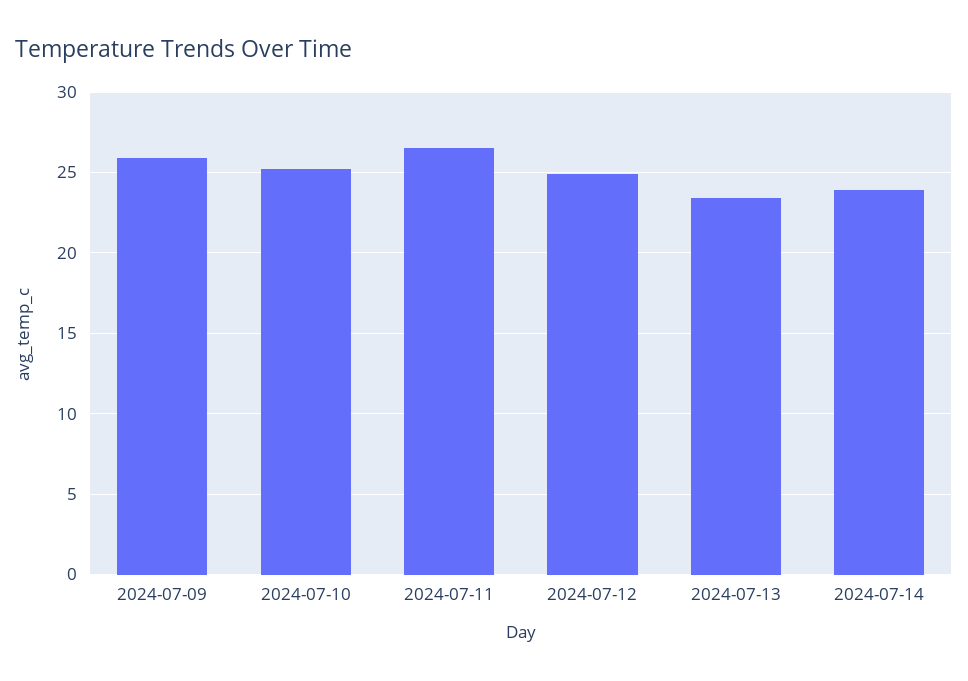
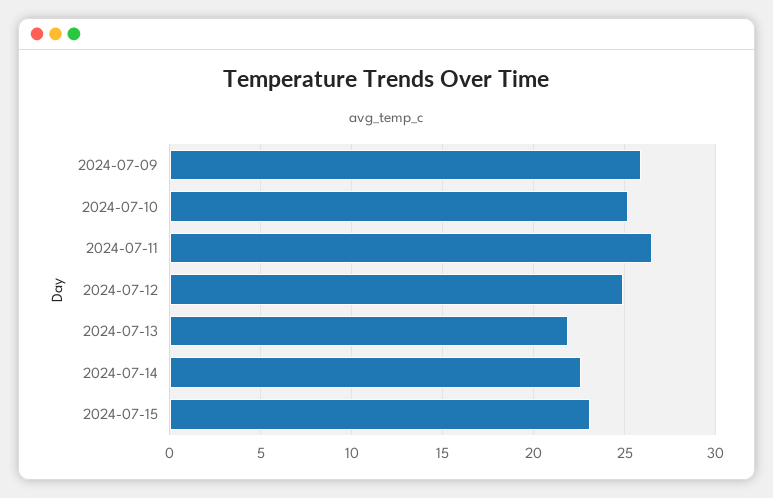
2024-07-13: 23.5 -> 22
2024-07-14: 24 -> 22.5
2024-07-15: none -> 23

